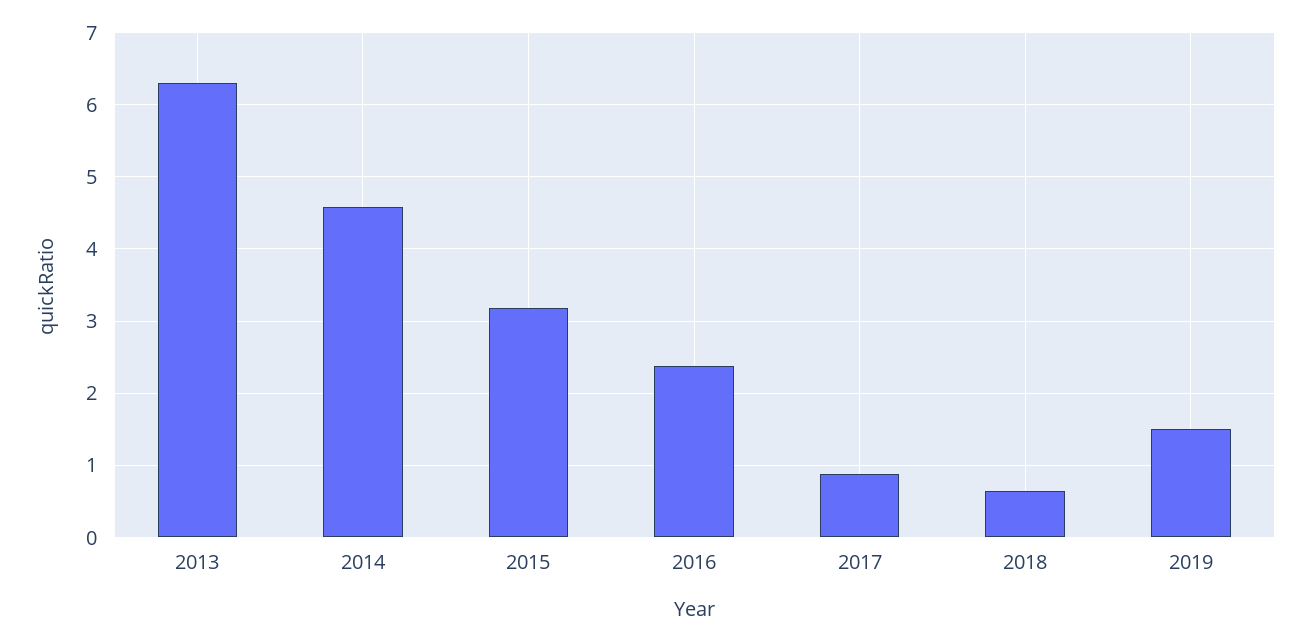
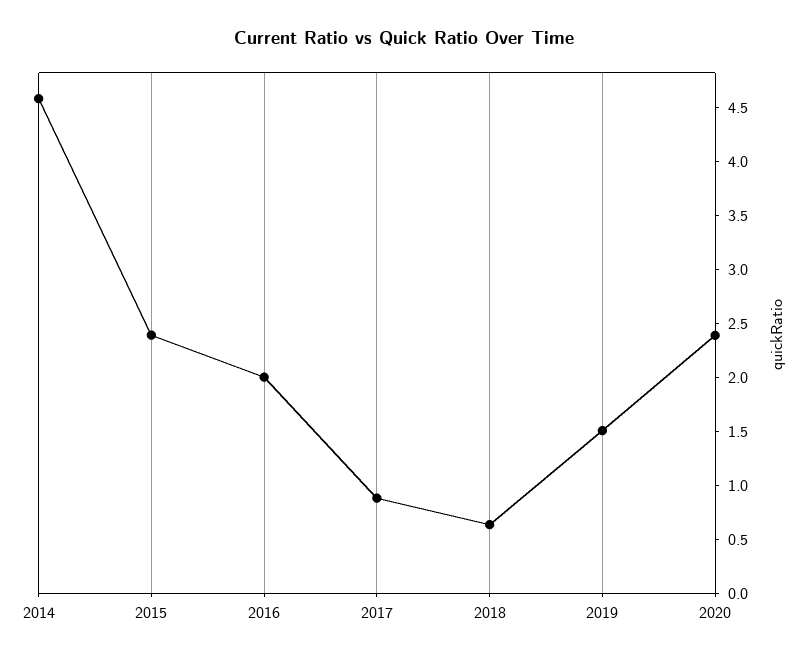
2013: 6.3 -> none
2015: 3.2 -> 2.4
2016: 2.4 -> 2
2020: none -> 2.4

